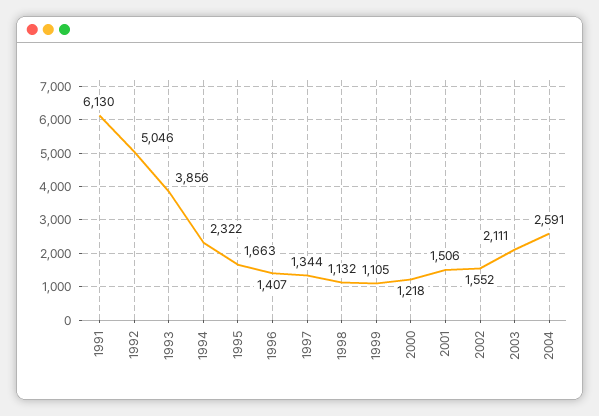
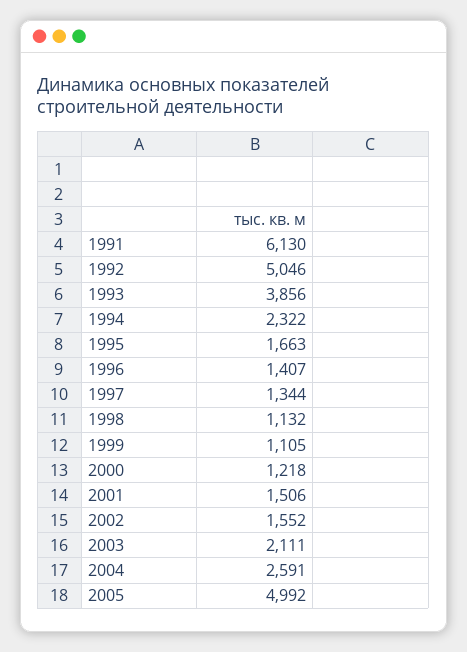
2005: none -> 4992

